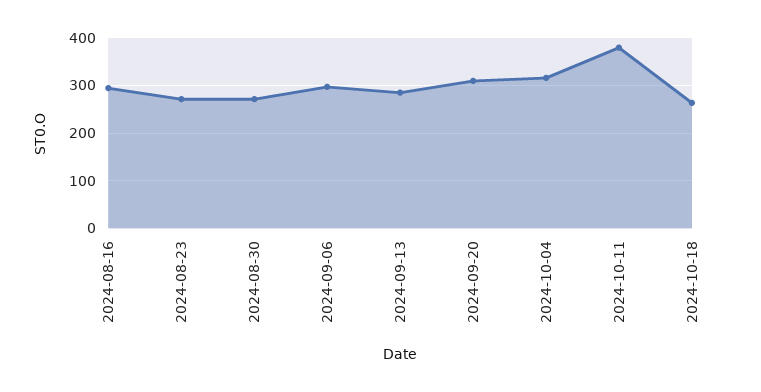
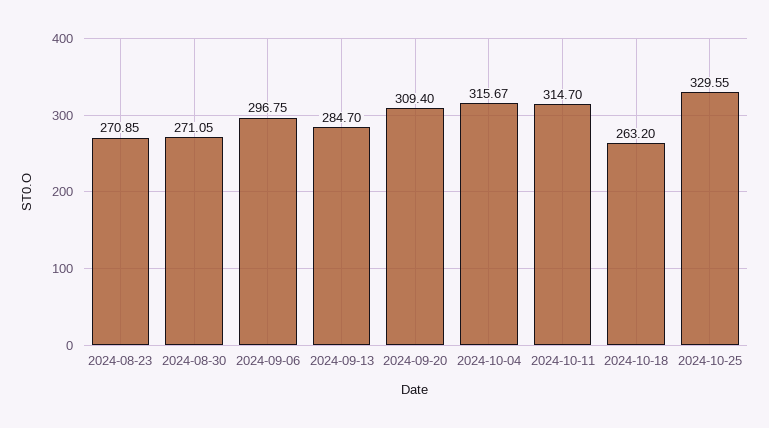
2024-08-16: 300 -> none
2024-10-11: 380 -> 314.7
2024-10-25: none -> 329.55

